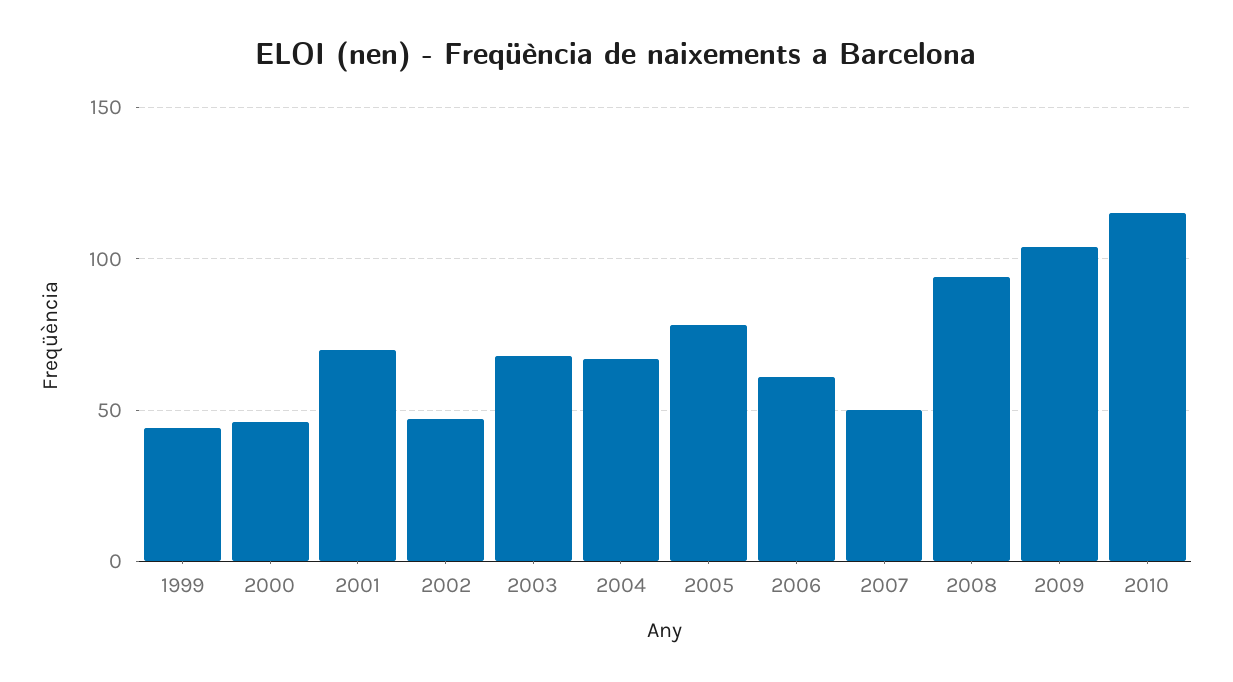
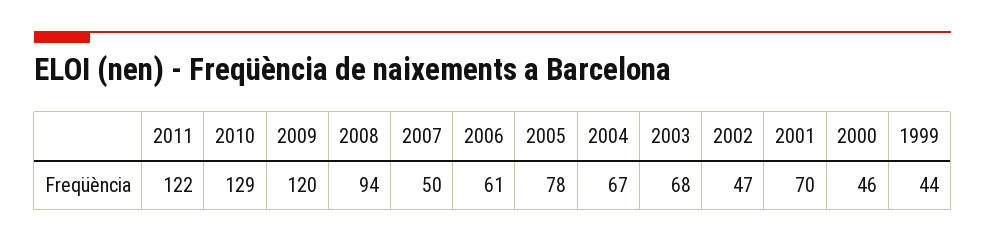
2009: 105 -> 120
2010: 115 -> 129
2011: none -> 122

